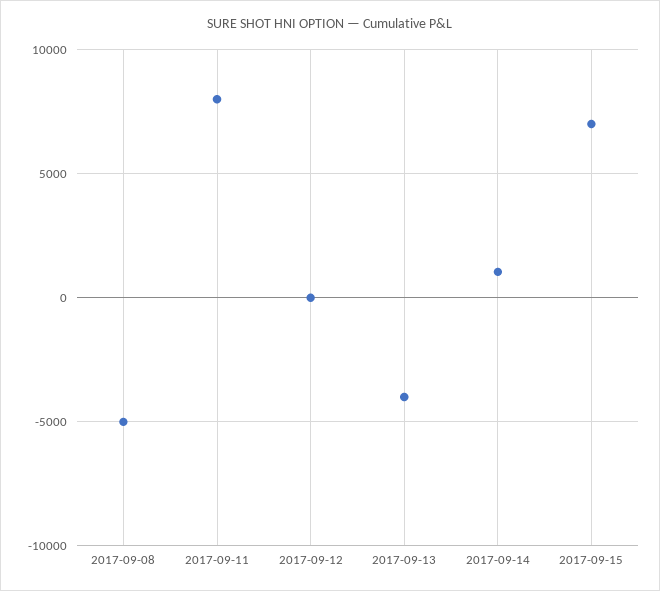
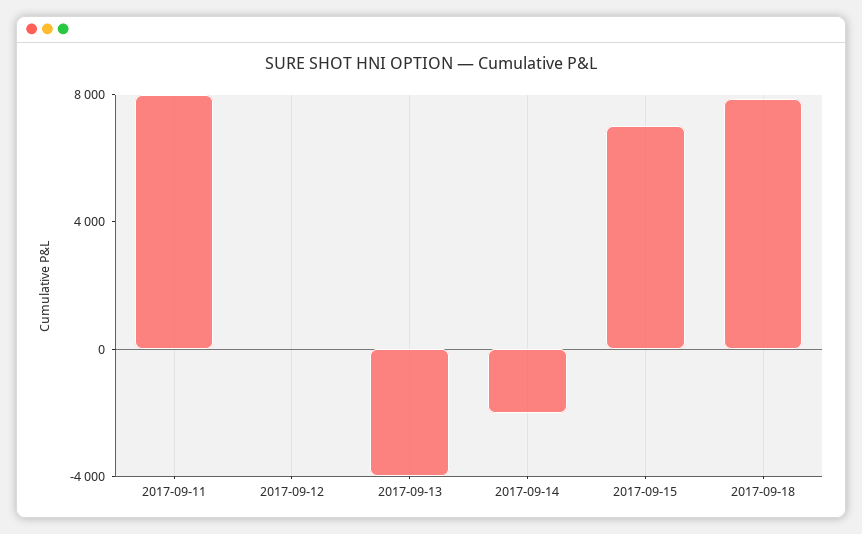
2017-09-08: -5000 -> none
2017-09-14: 1000 -> -2000
2017-09-18: none -> 8000

